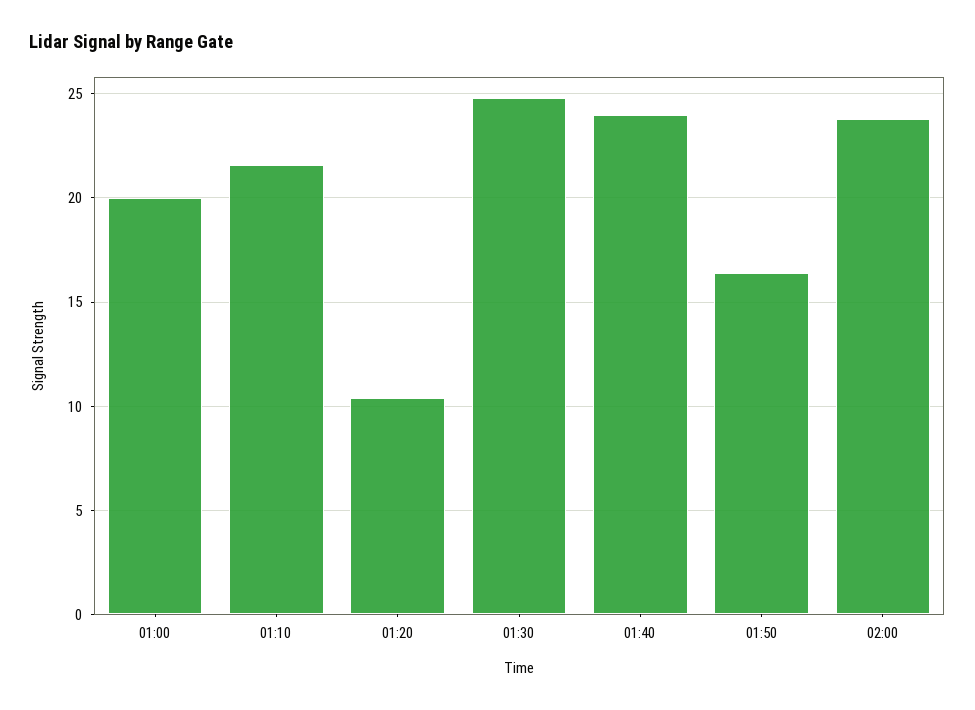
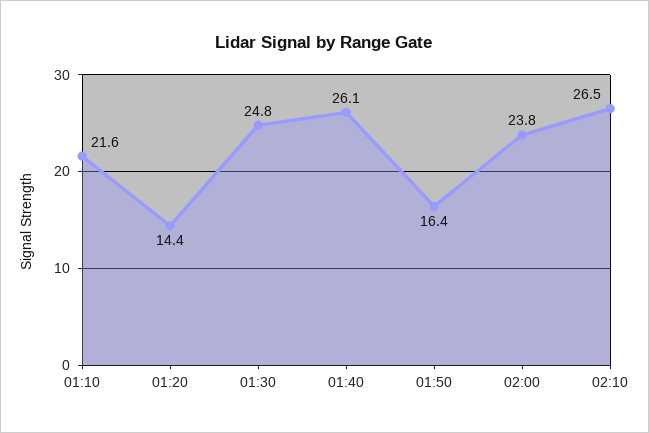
01:00: 20 -> none
01:20: 10.5 -> 14.4
01:40: 24 -> 26.1
02:10: none -> 26.5

